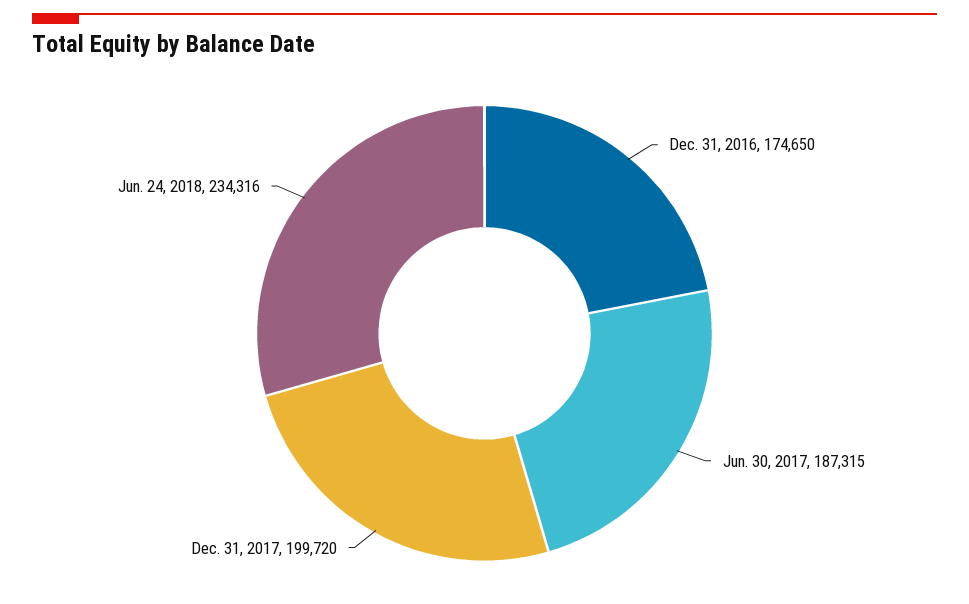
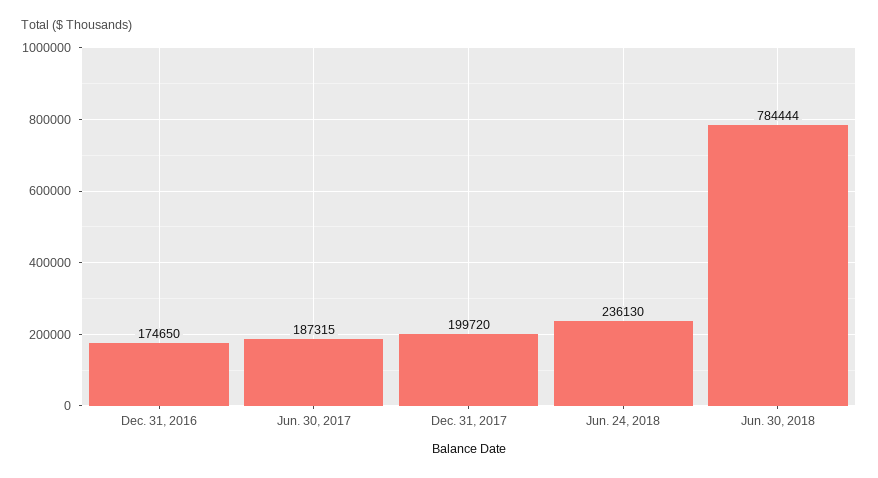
Jun. 24, 2018: 234316 -> 236130
Jun. 30, 2018: none -> 784444

